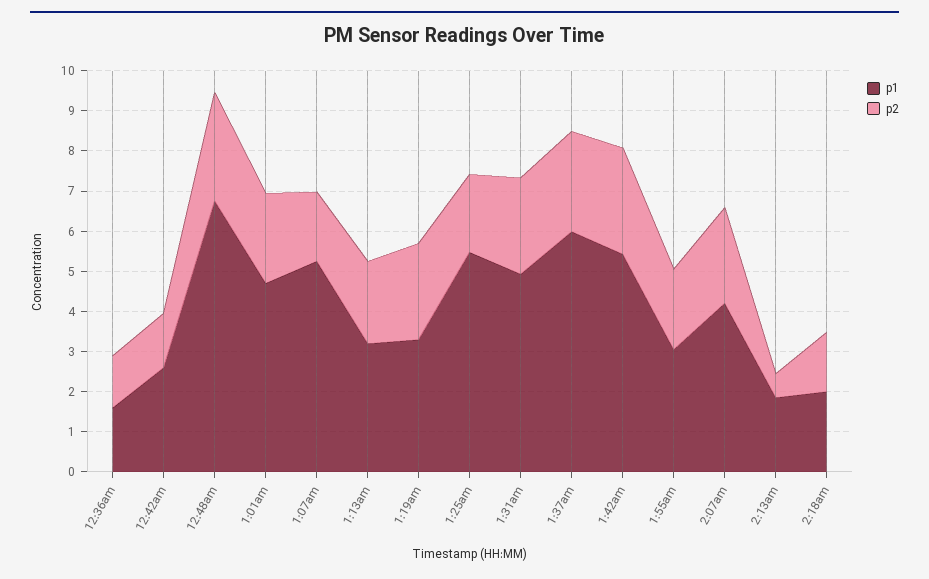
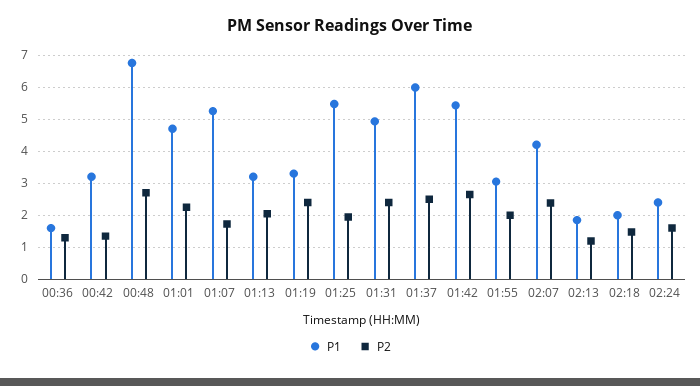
p1, 12:42am: 2.6 -> 3.2
p2, 2:13am: 0.6 -> 1.2
p1, 02:24: none -> 2.4
p2, 02:24: none -> 1.6

